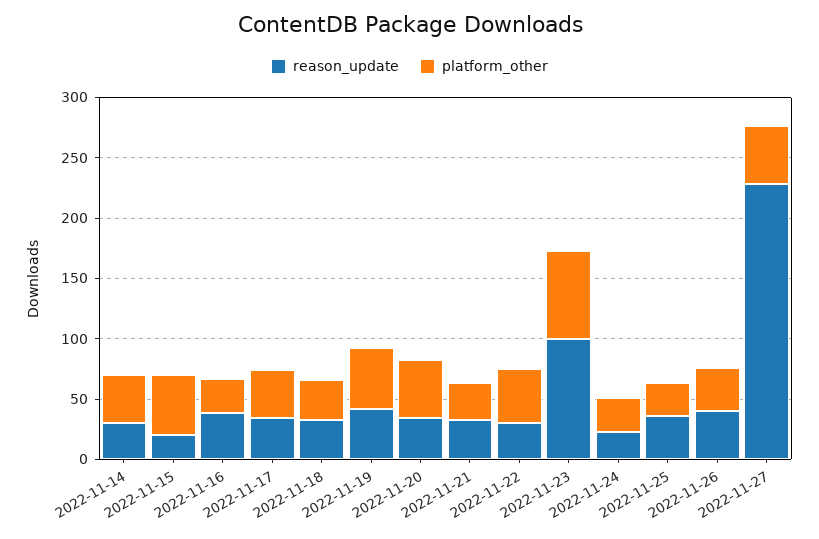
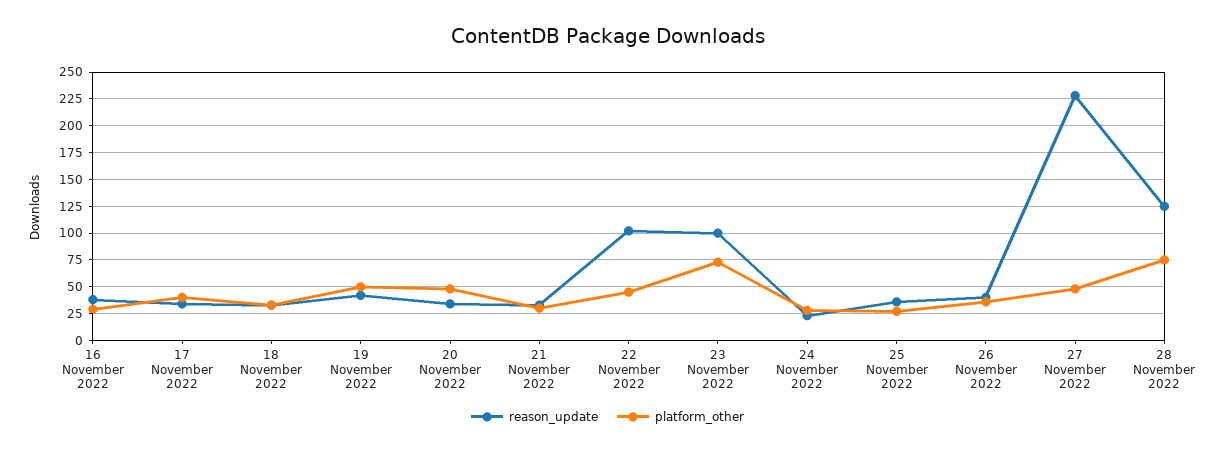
reason_update, 2022-11-14: 30 -> none
platform_other, 2022-11-14: 40 -> none
reason_update, 2022-11-15: 20 -> none
platform_other, 2022-11-15: 50 -> none
reason_update, 2022-11-22: 30 -> 100
reason_update, 28 November 2022: none -> 125
platform_other, 28 November 2022: none -> 75

